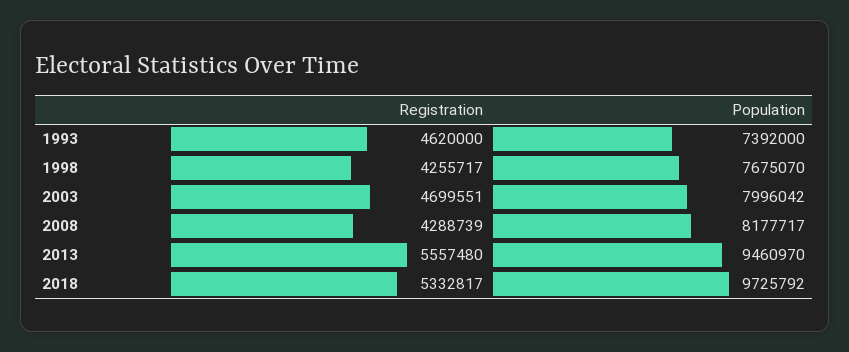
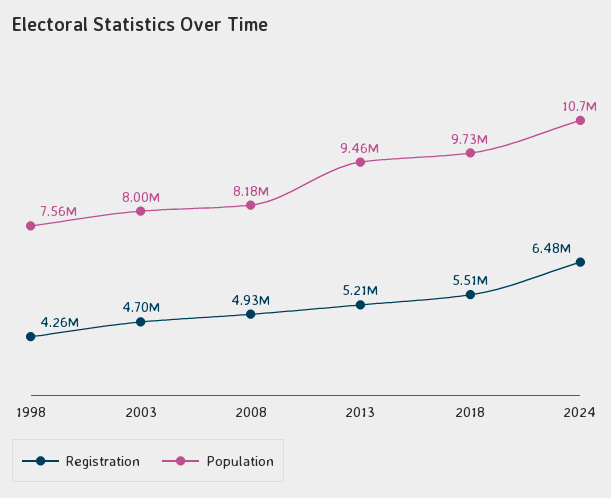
Registration, 1993: 4620000 -> none
Population, 1993: 7392000 -> none
Population, 1998: 7675070 -> 7560000
Registration, 2008: 4288739 -> 4930000
Registration, 2013: 5557480 -> 5210000
Registration, 2018: 5332817 -> 5510000
Registration, 2024: none -> 6480000
Population, 2024: none -> 10700000

